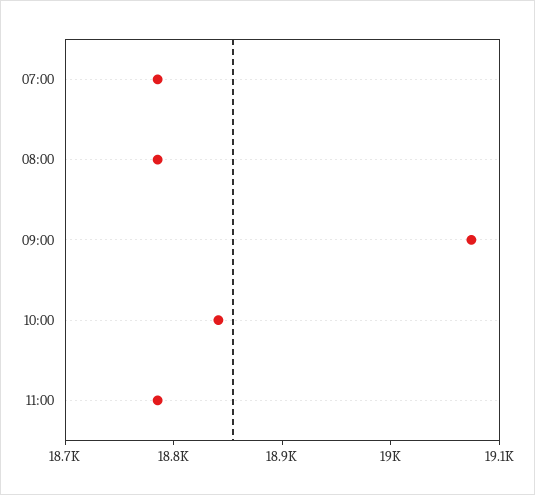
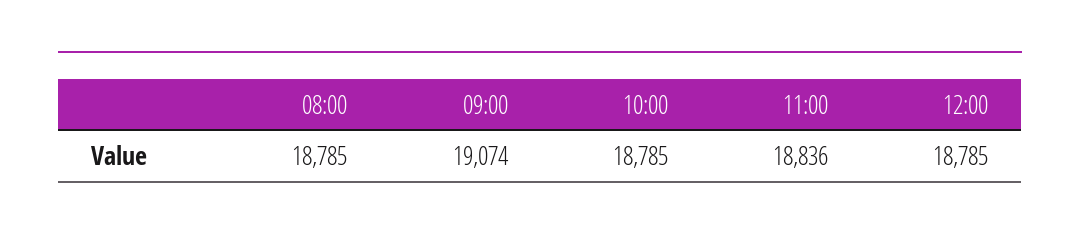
07:00: 18780 -> none
10:00: 18840 -> 18785
11:00: 18780 -> 18836
12:00: none -> 18785

